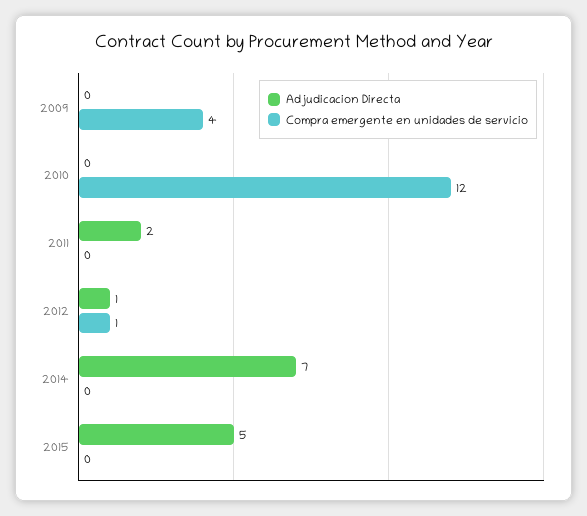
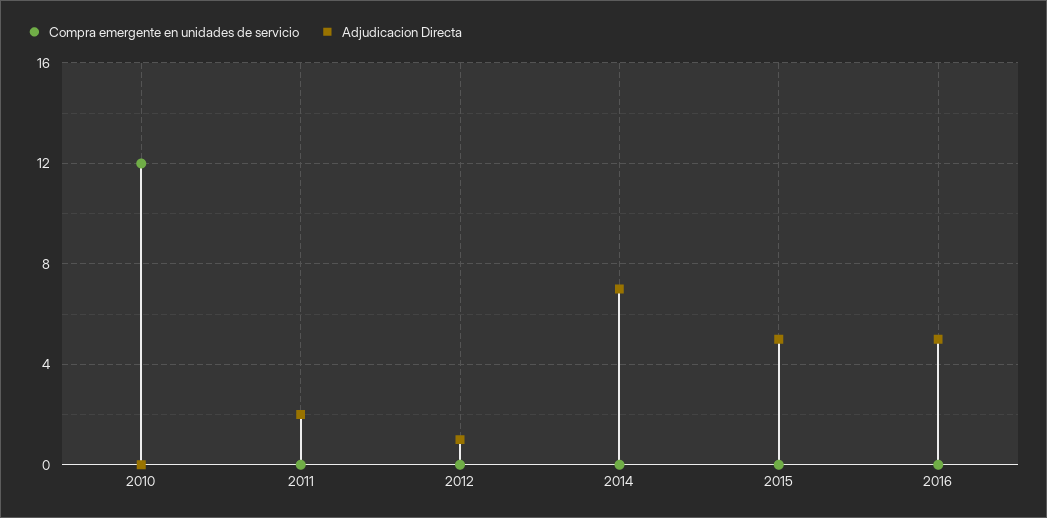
Adjudicacion Directa, 2009: 0 -> none
Compra emergente en unidades de servicio, 2009: 4 -> none
Compra emergente en unidades de servicio, 2012: 1 -> 0
Compra emergente en unidades de servicio, 2016: none -> 0
Adjudicacion Directa, 2016: none -> 5

